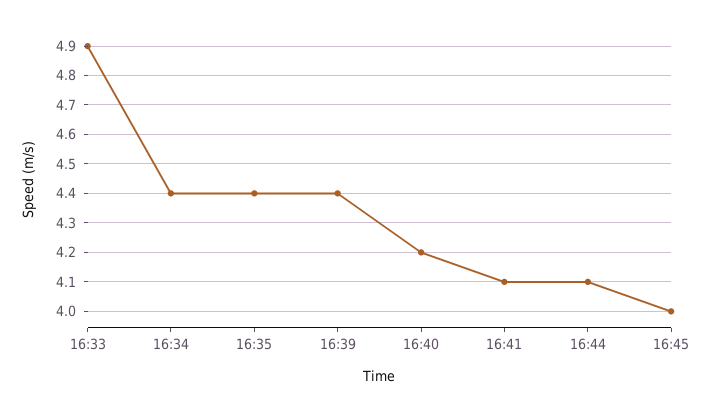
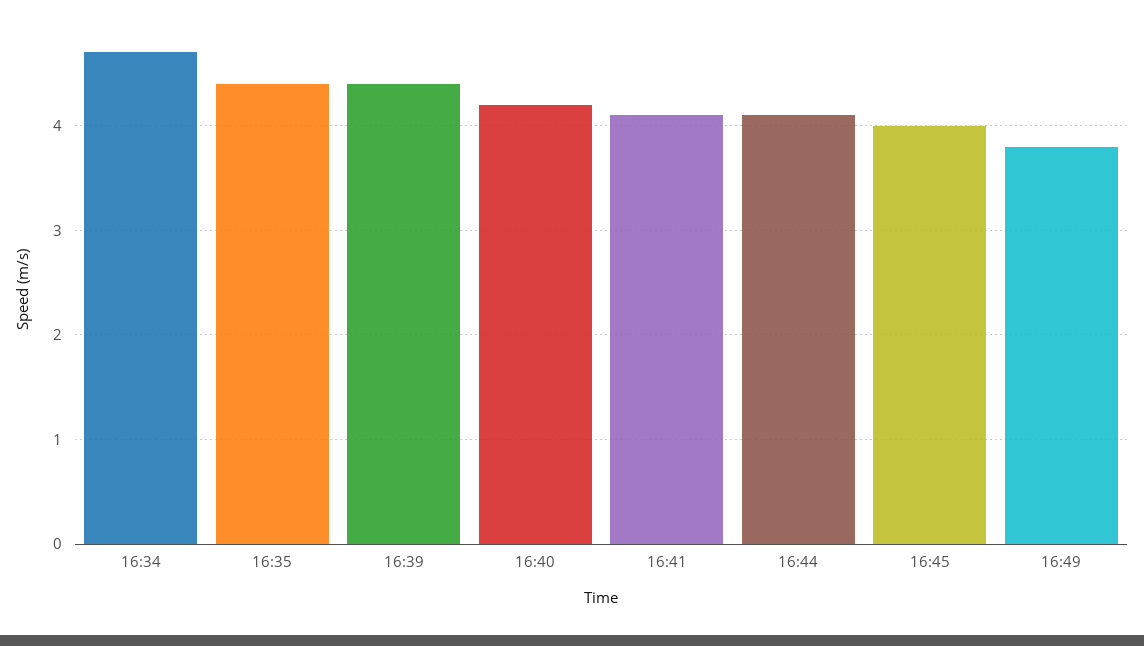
16:33: 4.9 -> none
16:34: 4.4 -> 4.7
16:49: none -> 3.8

